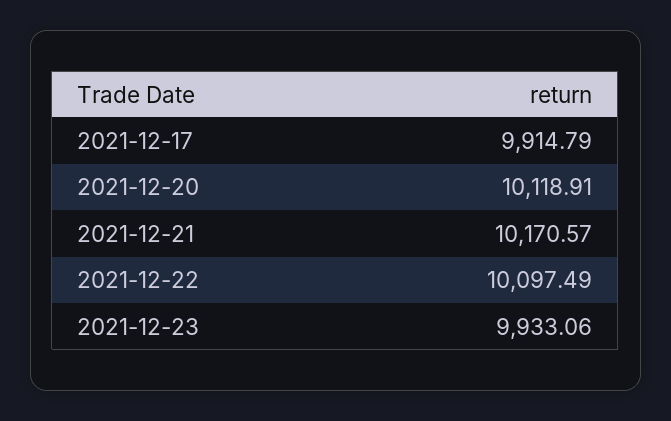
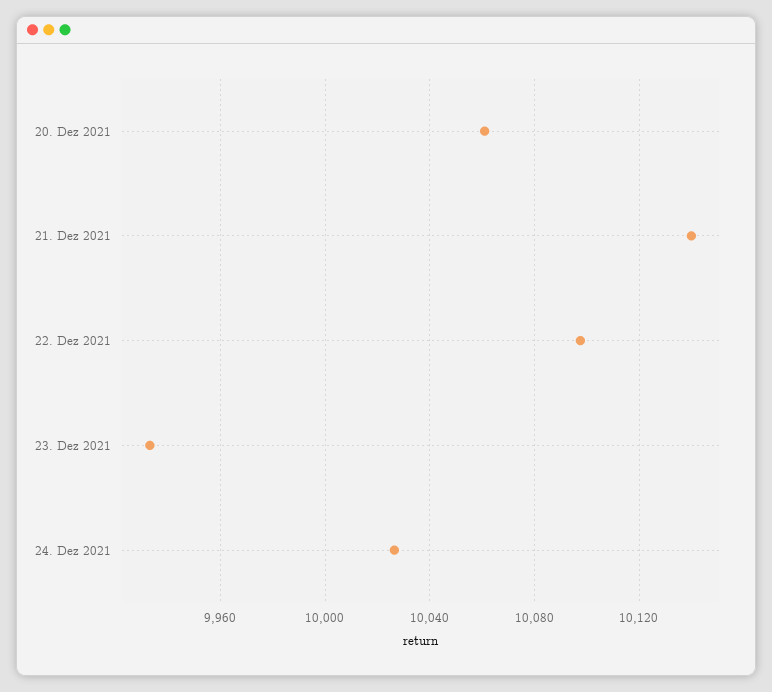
2021-12-17: 9914.79 -> none
2021-12-20: 10118.91 -> 10060
2021-12-21: 10170.57 -> 10140
24. Dez 2021: none -> 10025

